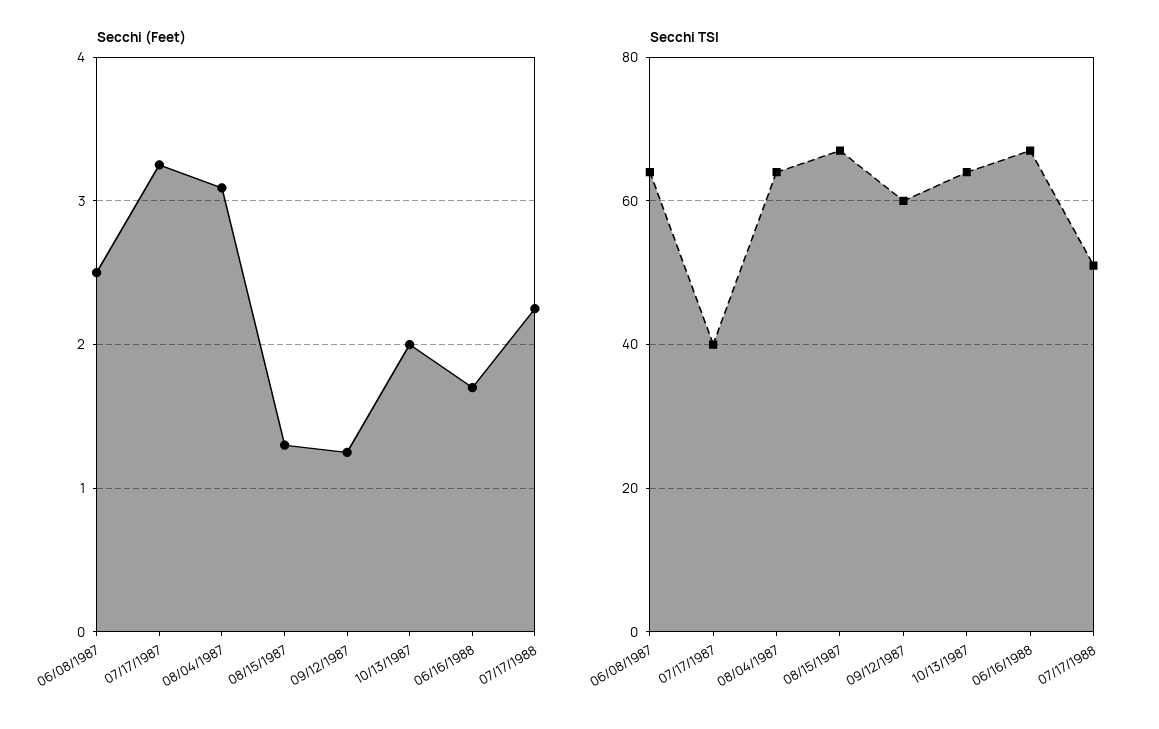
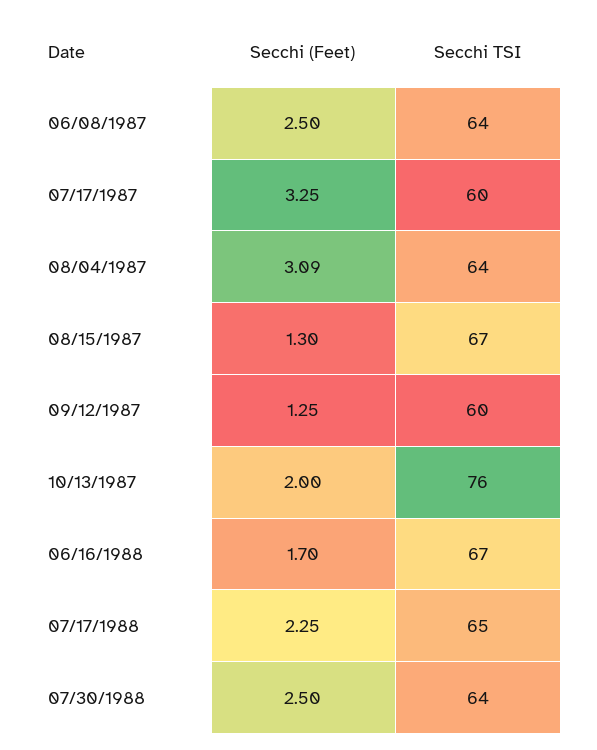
Secchi TSI, 07/17/1987: 40 -> 60
Secchi TSI, 10/13/1987: 65 -> 76
Secchi TSI, 07/17/1988: 50 -> 65
Secchi (Feet), 07/30/1988: none -> 2.5
Secchi TSI, 07/30/1988: none -> 64

